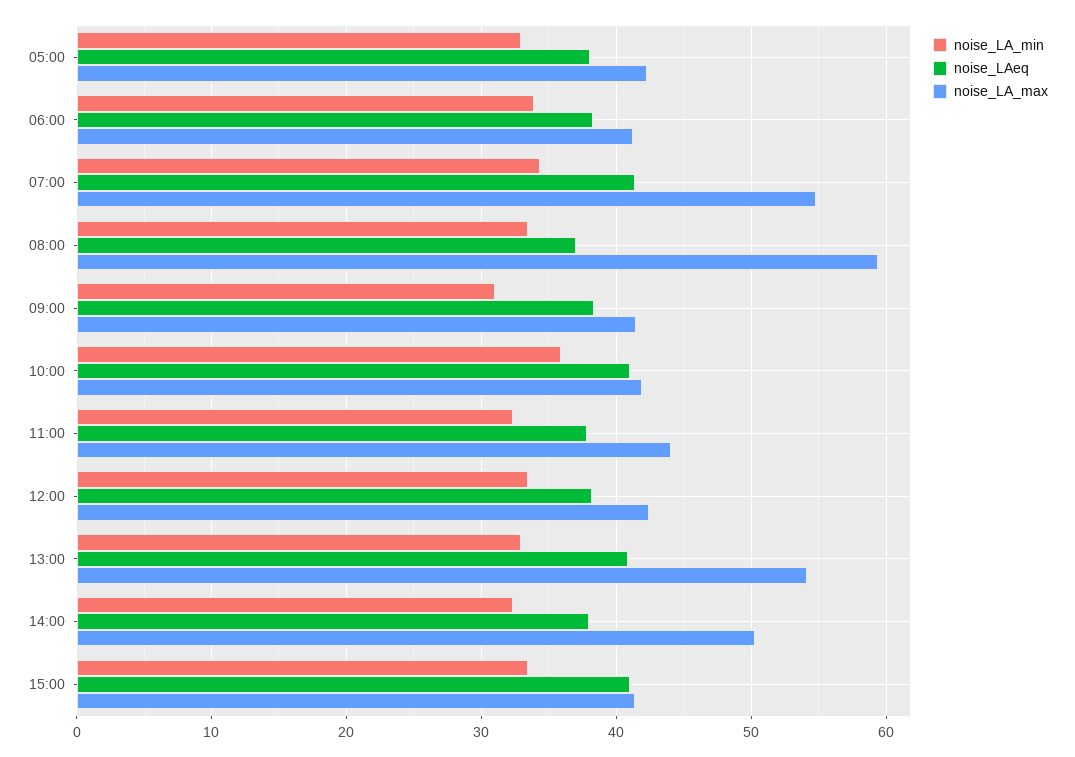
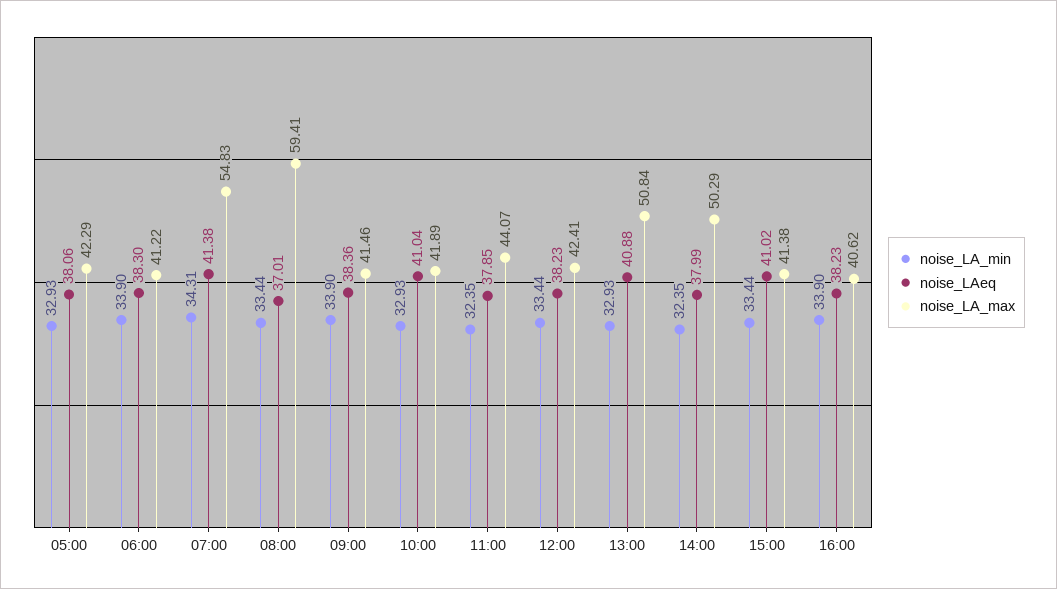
noise_LA_min, 09:00: 31 -> 33.9
noise_LA_min, 10:00: 36 -> 32.93
noise_LA_max, 13:00: 54 -> 50.84
noise_LA_min, 16:00: none -> 33.9
noise_LAeq, 16:00: none -> 38.23
noise_LA_max, 16:00: none -> 40.62

